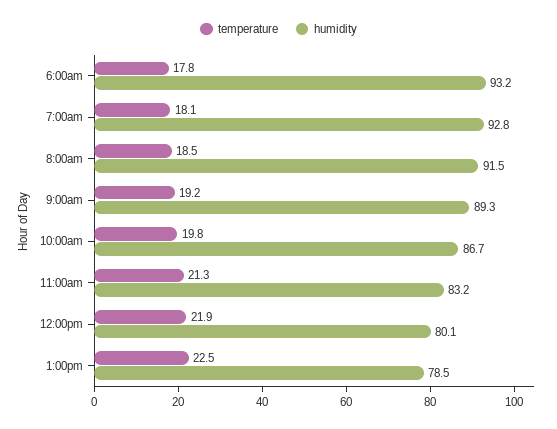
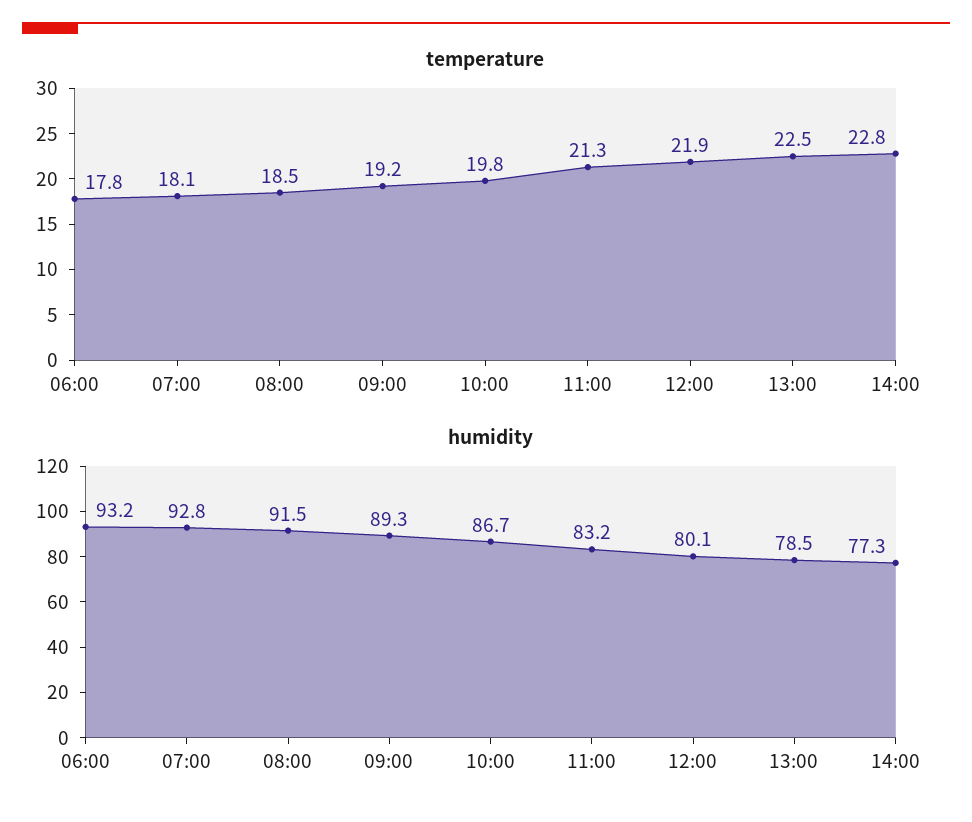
temperature, 14:00: none -> 22.8
humidity, 14:00: none -> 77.3

